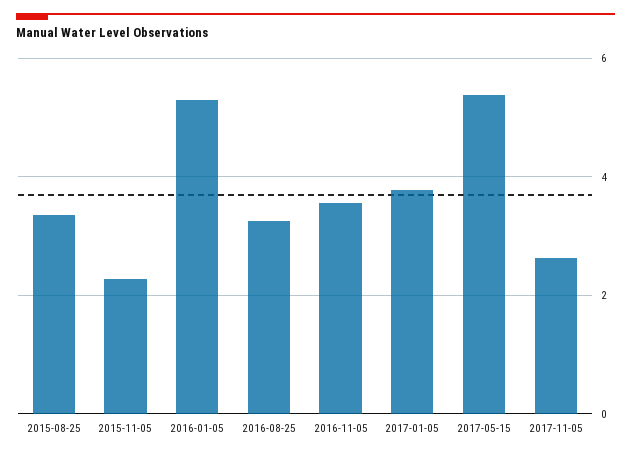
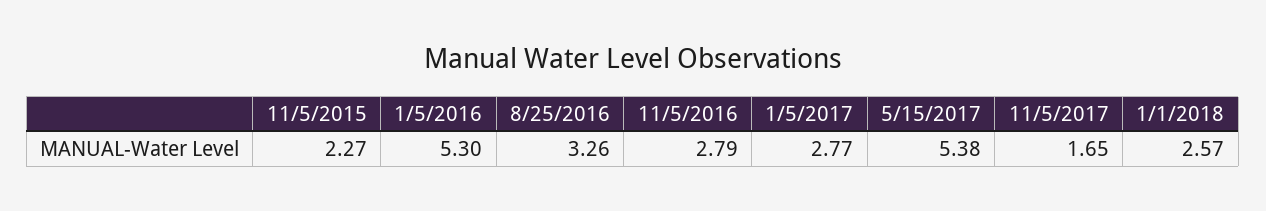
2015-08-25: 3.4 -> none
2016-11-05: 3.6 -> 2.79
2017-01-05: 3.8 -> 2.77
2017-11-05: 2.6 -> 1.65
1/1/2018: none -> 2.57

